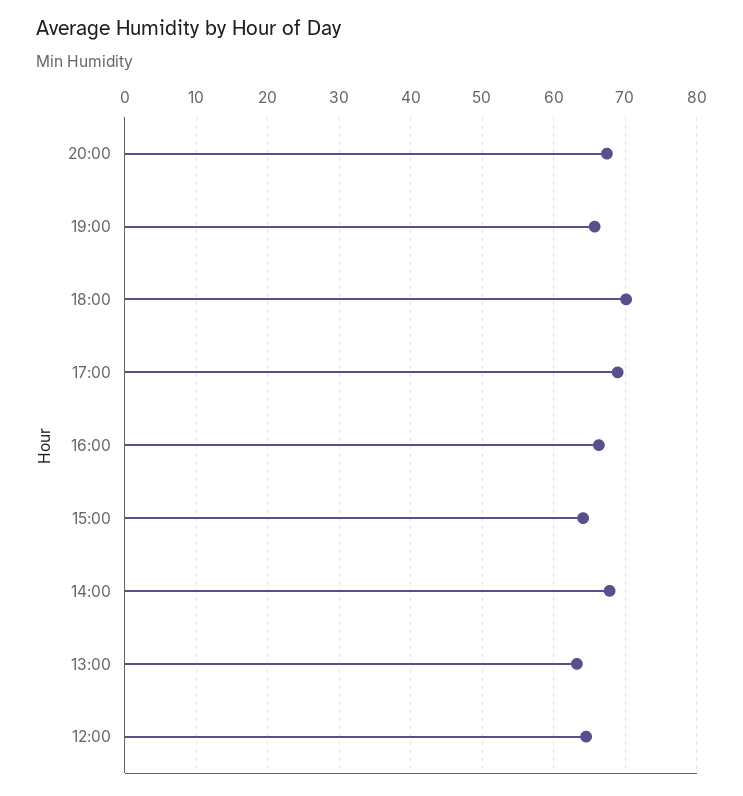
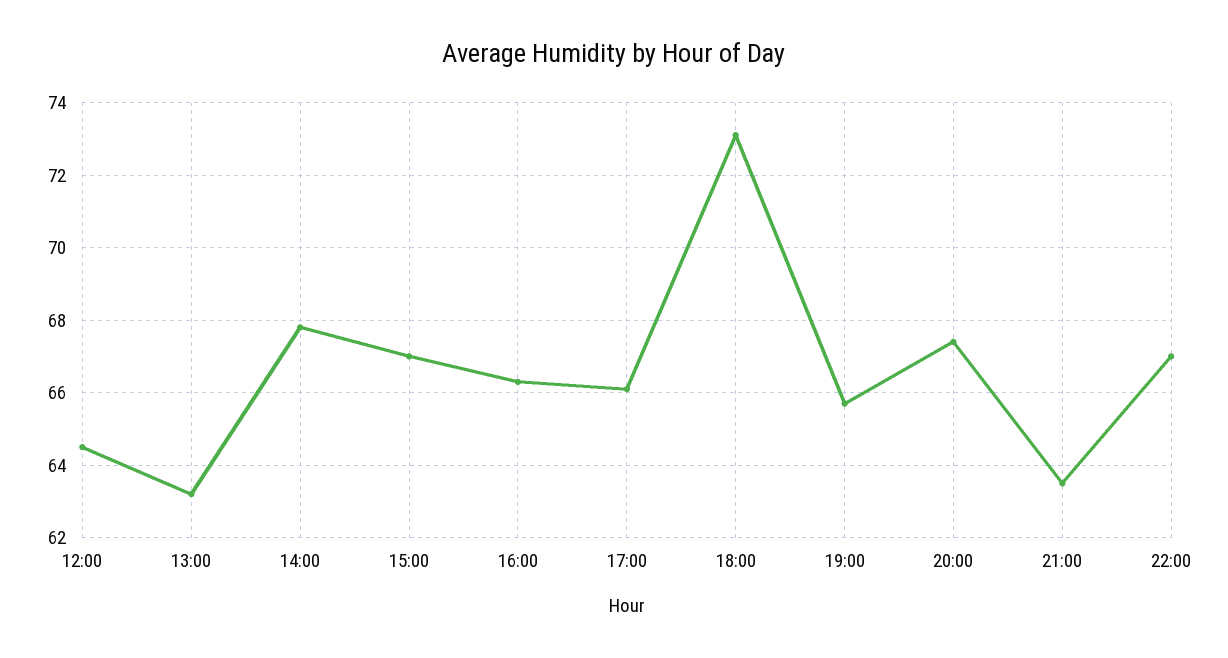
18:00: 70 -> 73
17:00: 69 -> 66
15:00: 64 -> 67
21:00: none -> 63.5
22:00: none -> 67

